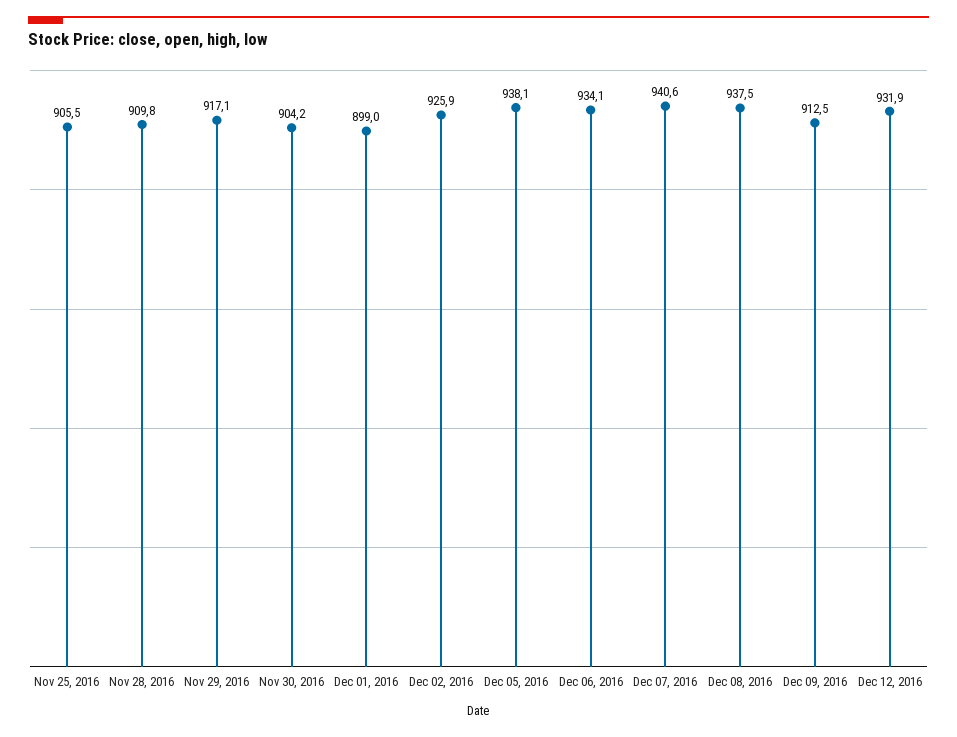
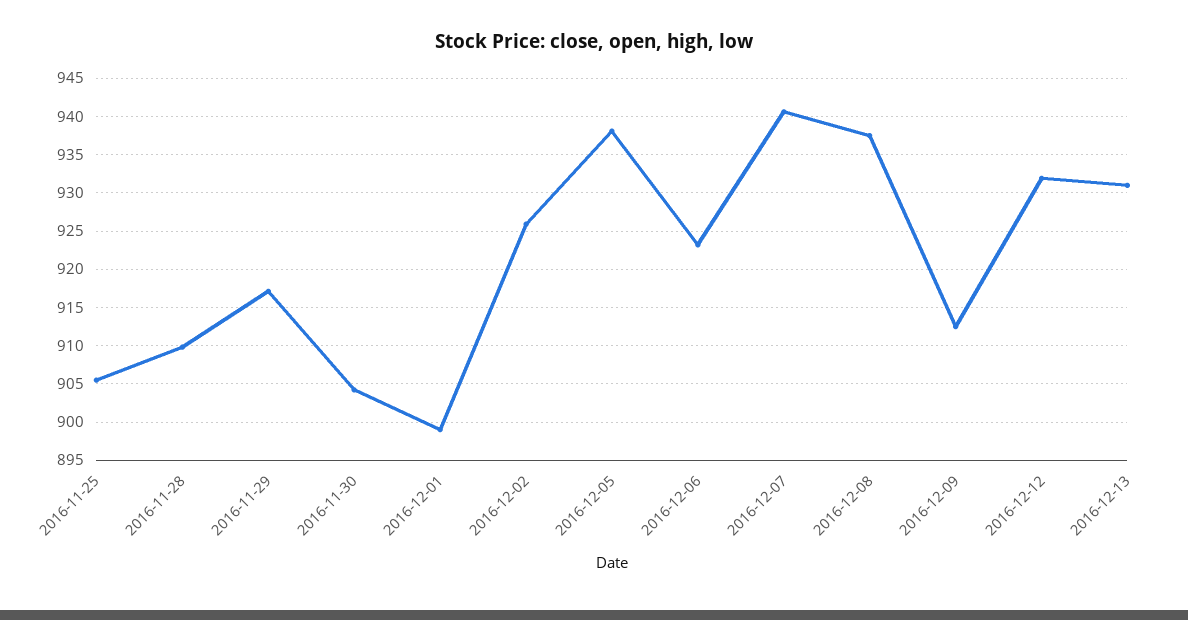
Dec 06, 2016: 934.1 -> 923
2016-12-13: none -> 931

